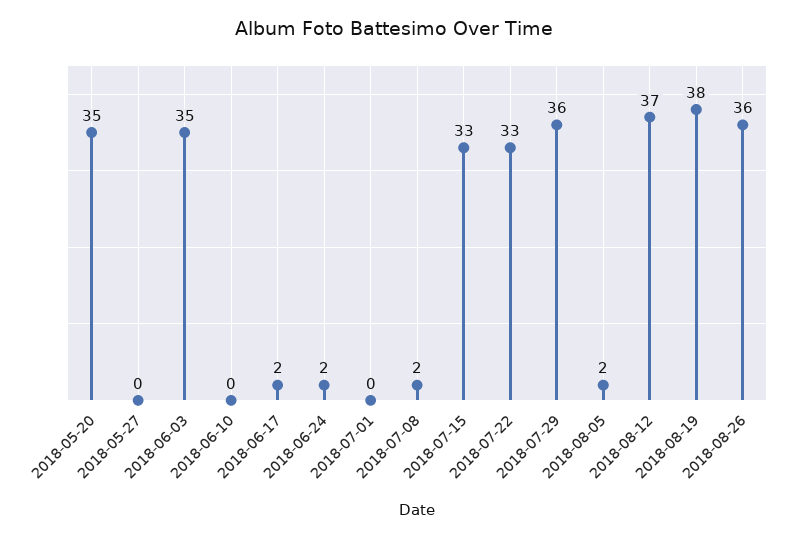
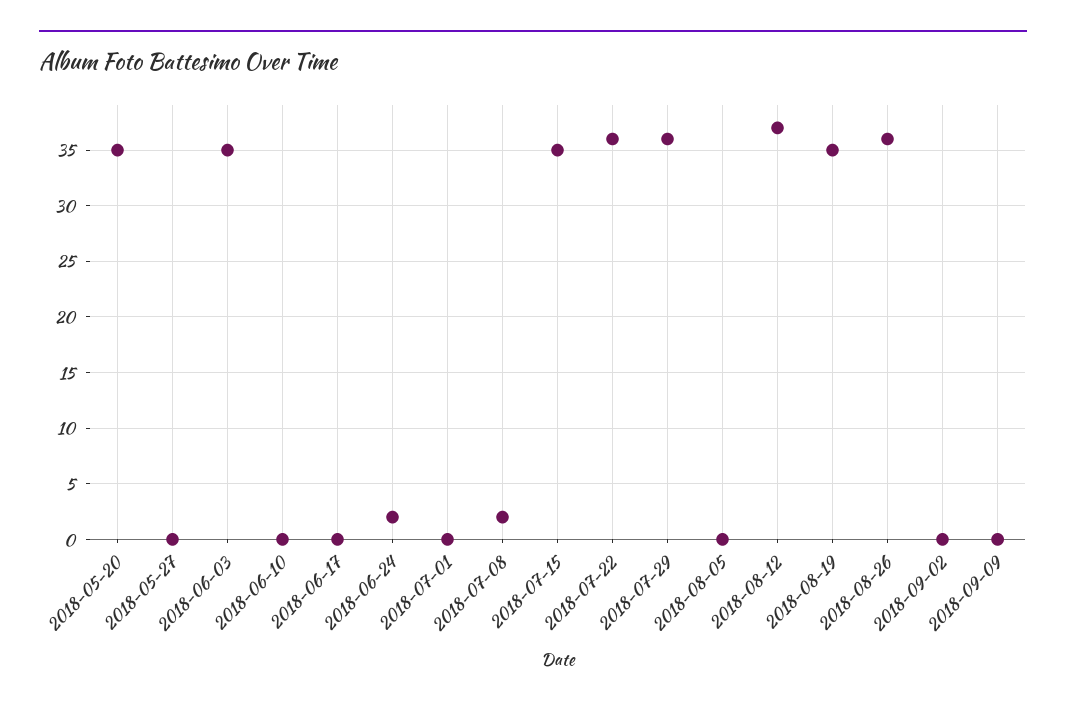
2018-06-17: 2 -> 0
2018-07-15: 33 -> 35
2018-07-22: 33 -> 36
2018-08-05: 2 -> 0
2018-08-19: 38 -> 35
2018-09-02: none -> 0
2018-09-09: none -> 0

